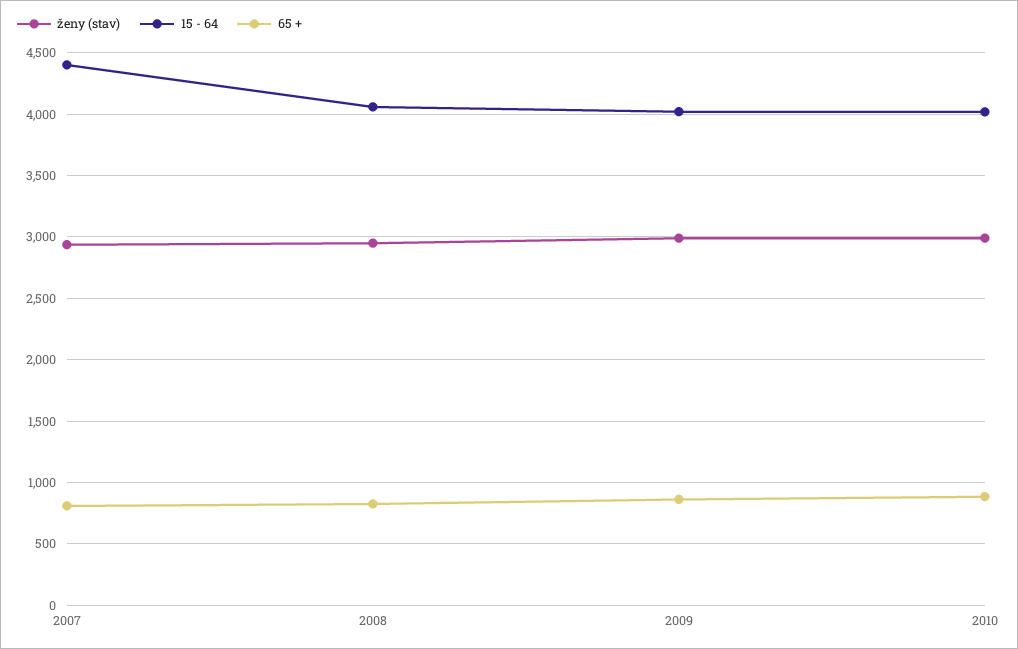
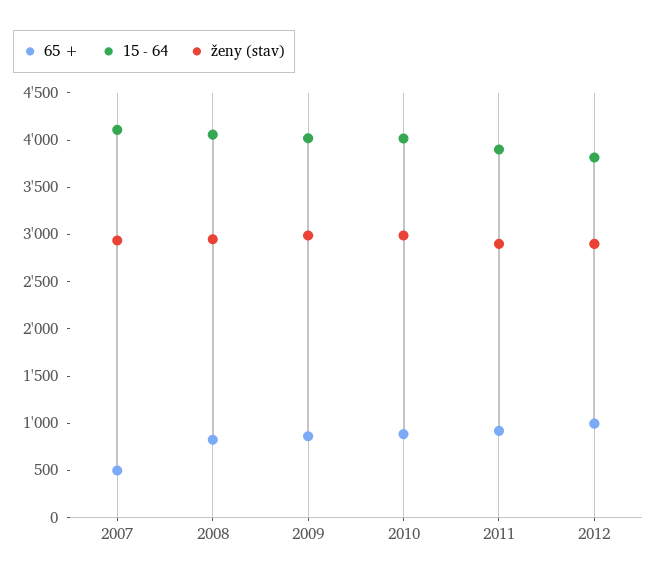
15 - 64, 2007: 4400 -> 4100
65 +, 2007: 800 -> 500
65 +, 2011: none -> 900
15 - 64, 2011: none -> 3900
ženy (stav), 2011: none -> 2900
65 +, 2012: none -> 1000
15 - 64, 2012: none -> 3800
ženy (stav), 2012: none -> 2900

